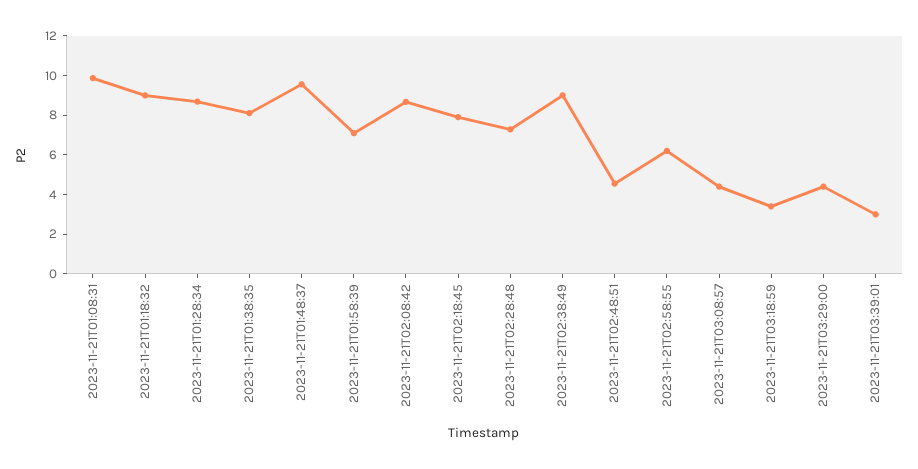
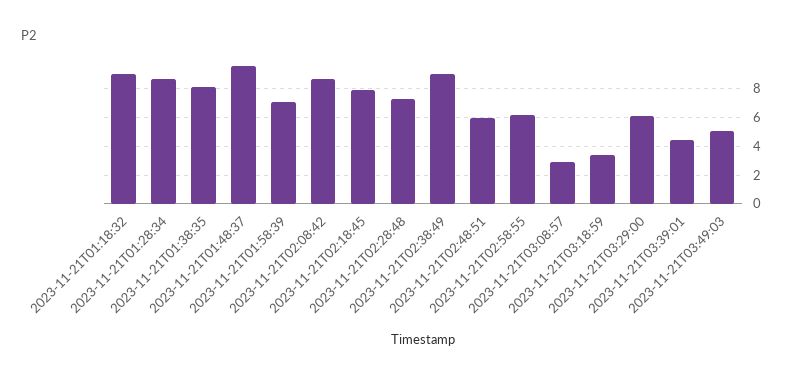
2023-11-21T01:08:31: 10 -> none
2023-11-21T02:48:51: 4.5 -> 6
2023-11-21T03:08:57: 4.5 -> 3
2023-11-21T03:29:00: 4.5 -> 6
2023-11-21T03:39:01: 3 -> 4.5
2023-11-21T03:49:03: none -> 5

